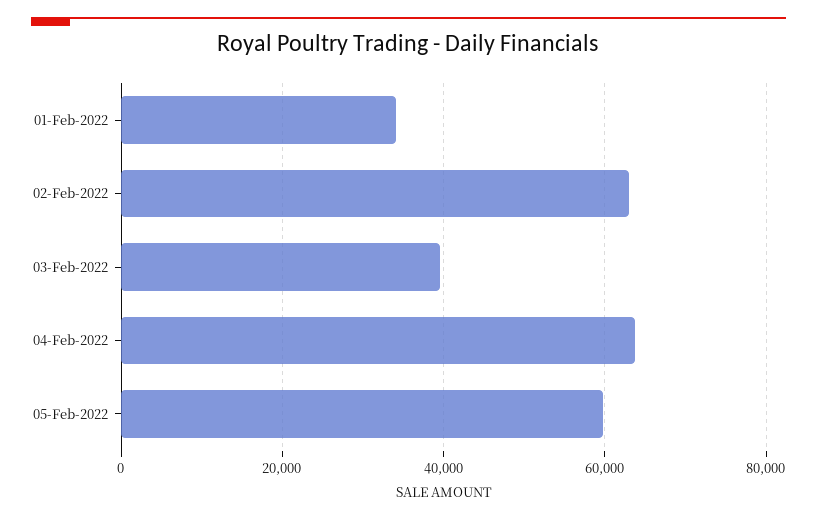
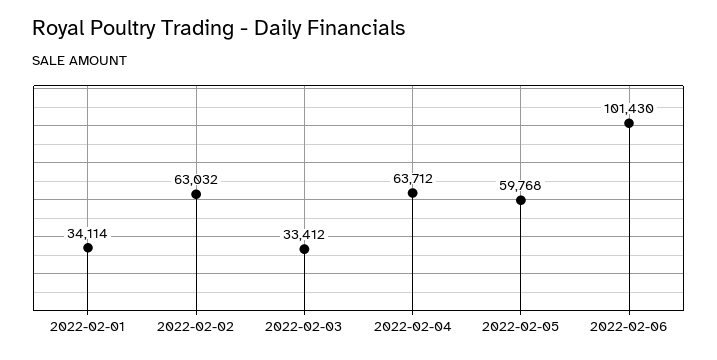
03-Feb-2022: 40000 -> 33412
2022-02-06: none -> 101430

